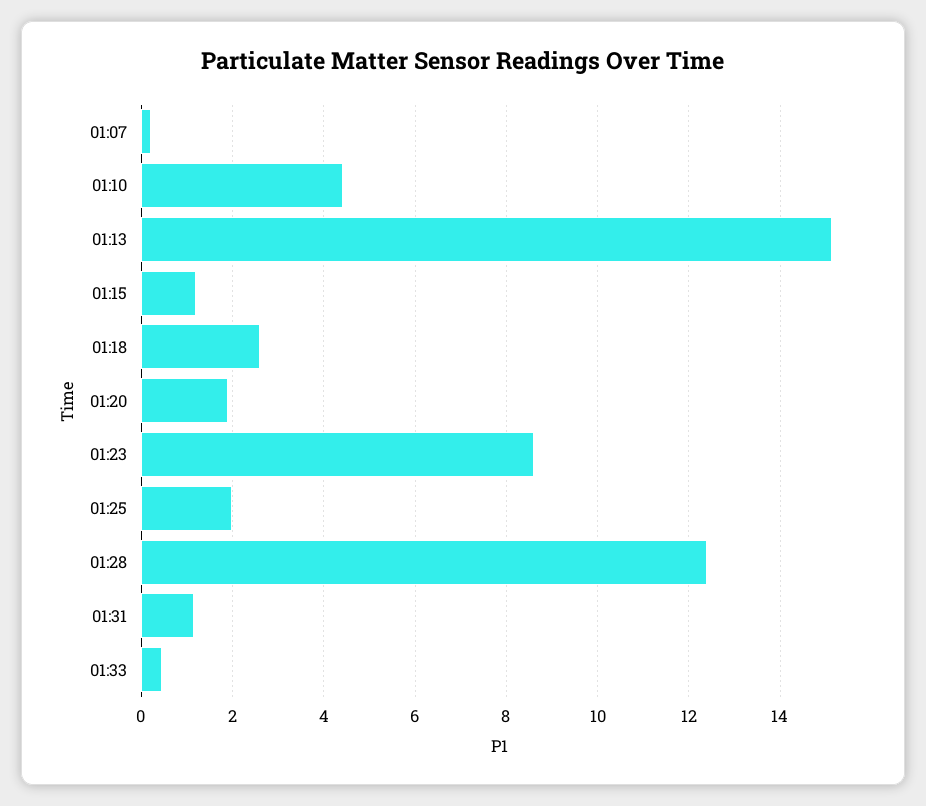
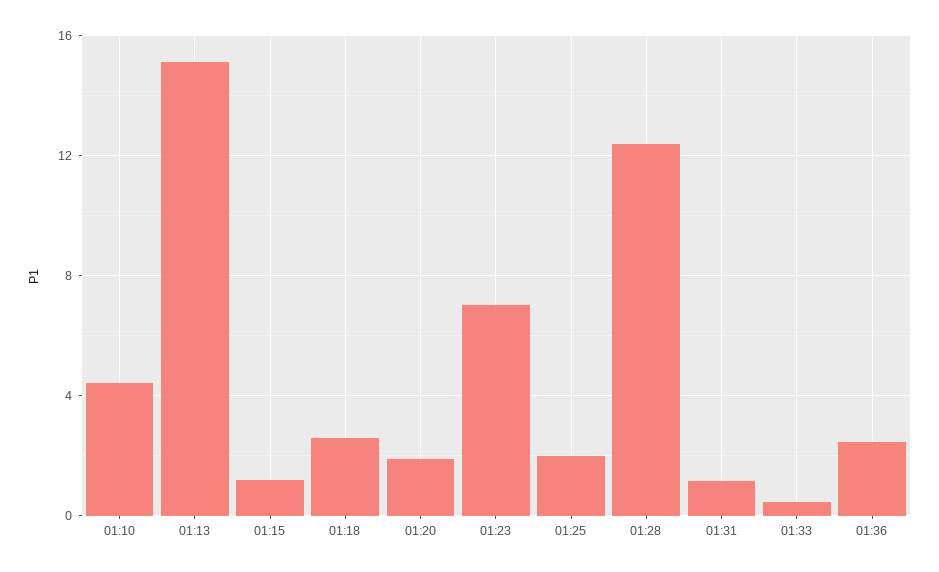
01:07: 0.2 -> none
01:23: 8.6 -> 7
01:36: none -> 2.5

